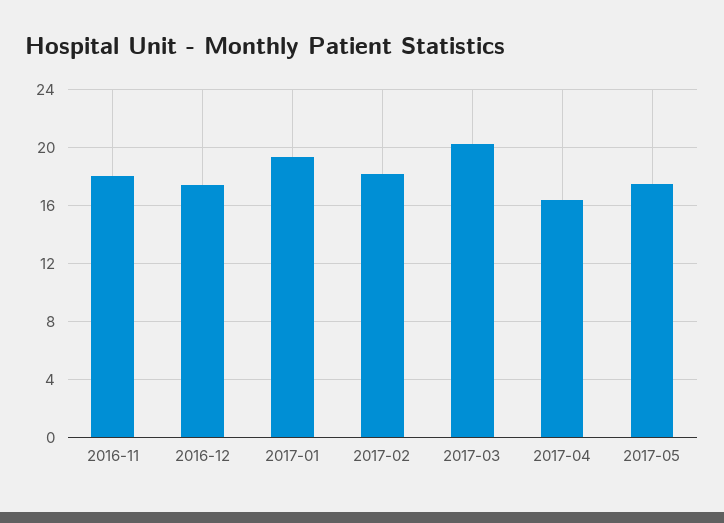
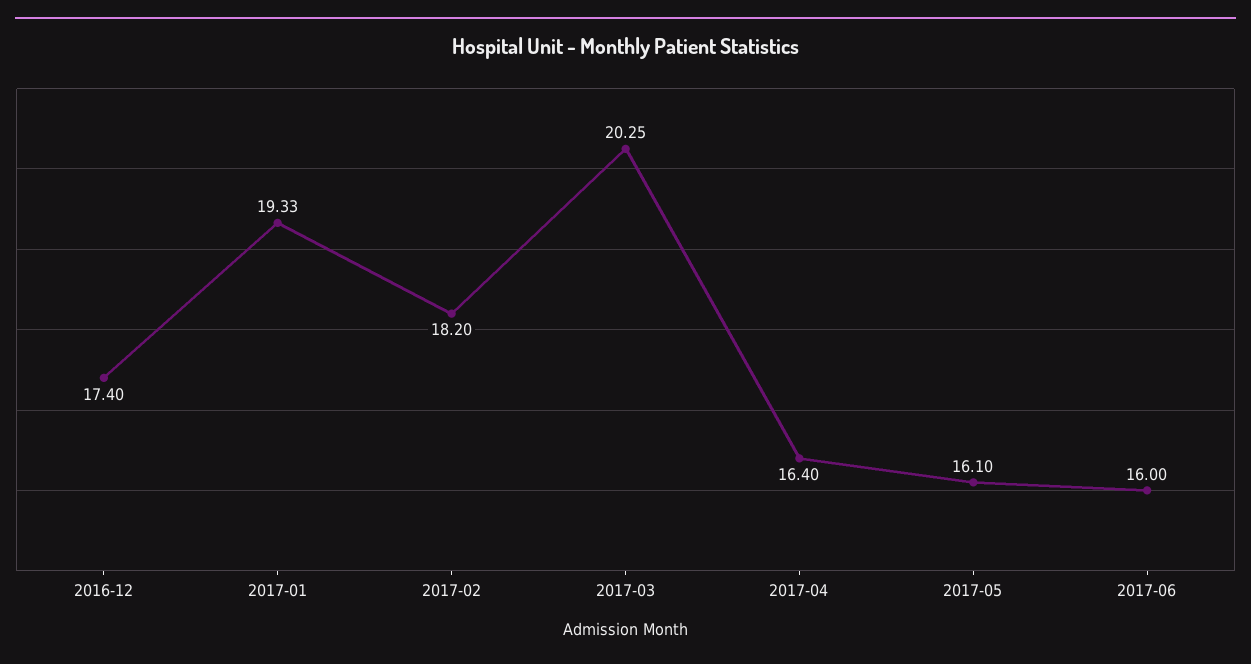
2016-11: 18 -> none
2017-05: 17.5 -> 16.1
2017-06: none -> 16

